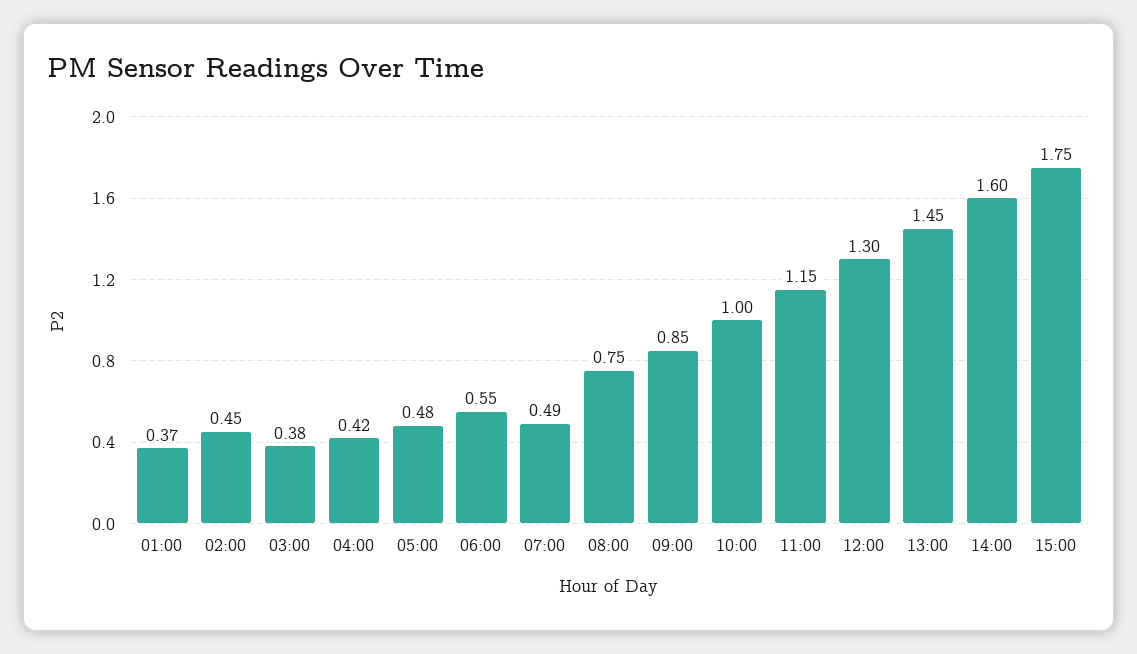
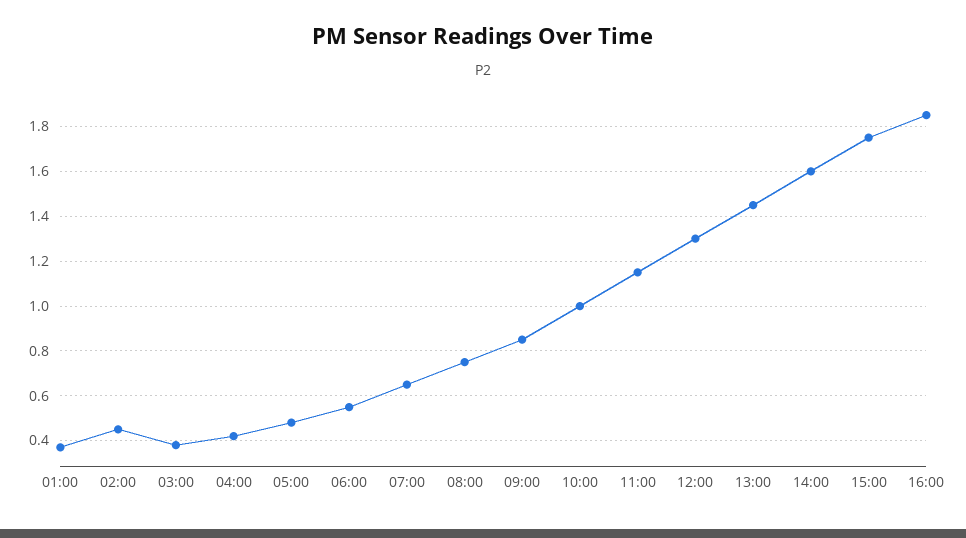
07:00: 0.49 -> 0.65
16:00: none -> 1.85

